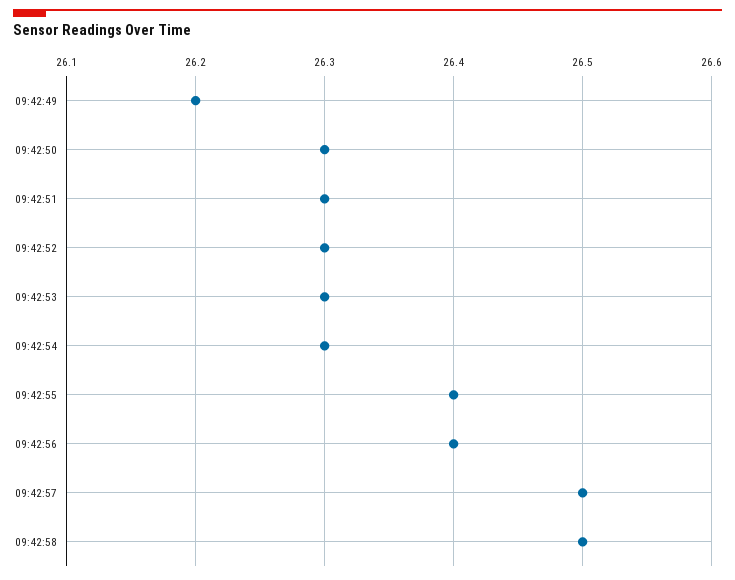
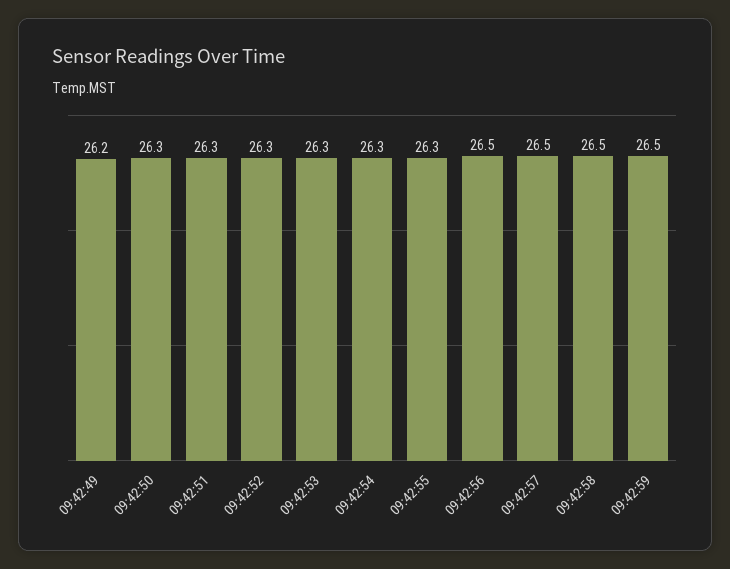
09:42:55: 26.4 -> 26.3
09:42:56: 26.4 -> 26.5
09:42:59: none -> 26.5

